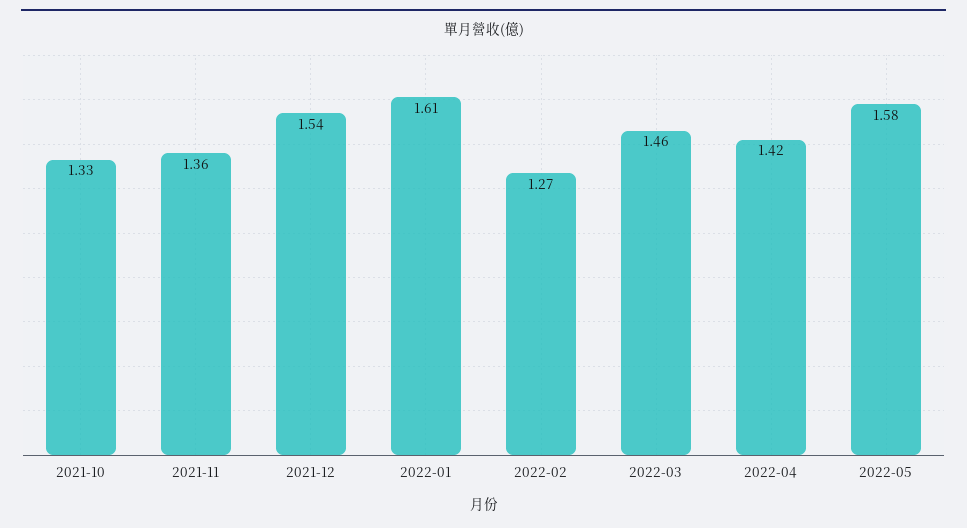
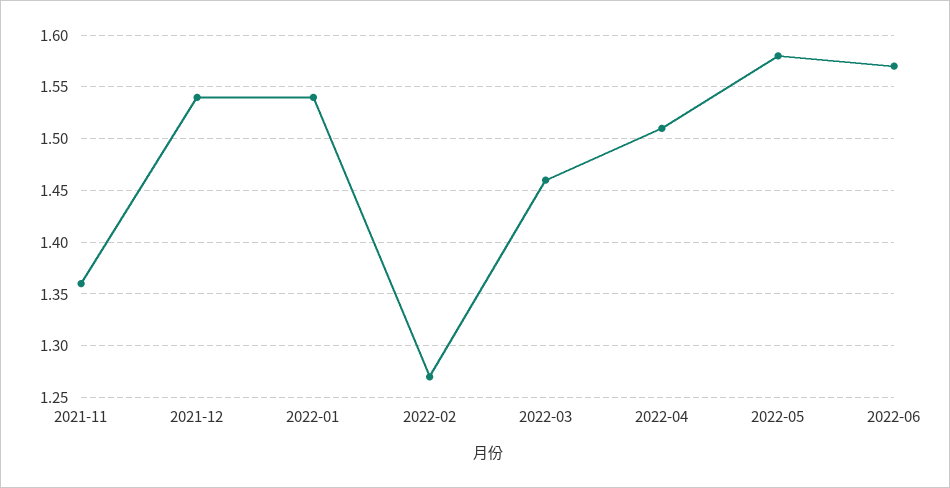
2021-10: 1.33 -> none
2022-01: 1.61 -> 1.54
2022-04: 1.42 -> 1.51
2022-06: none -> 1.57

